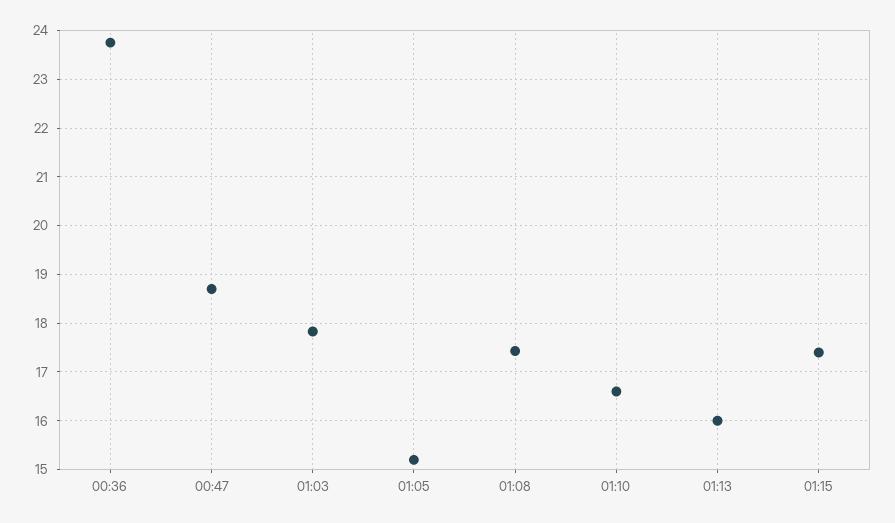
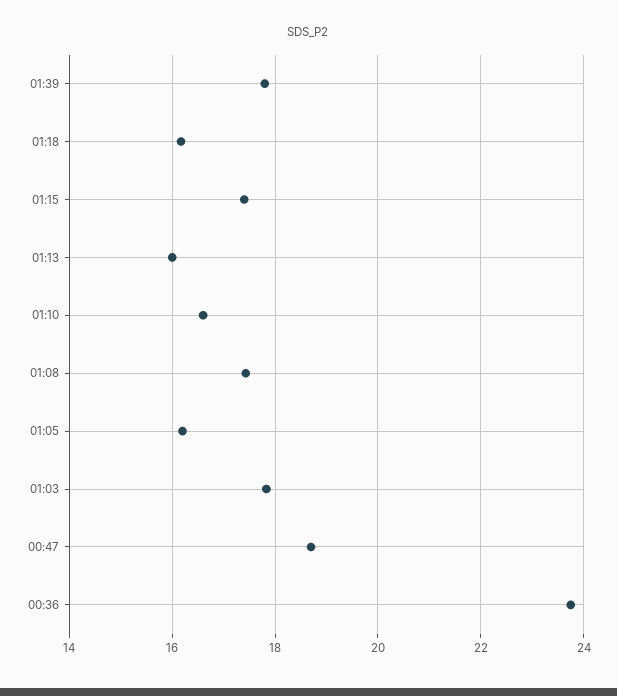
01:05: 15.2 -> 16.2
01:39: none -> 17.8
01:18: none -> 16.2

